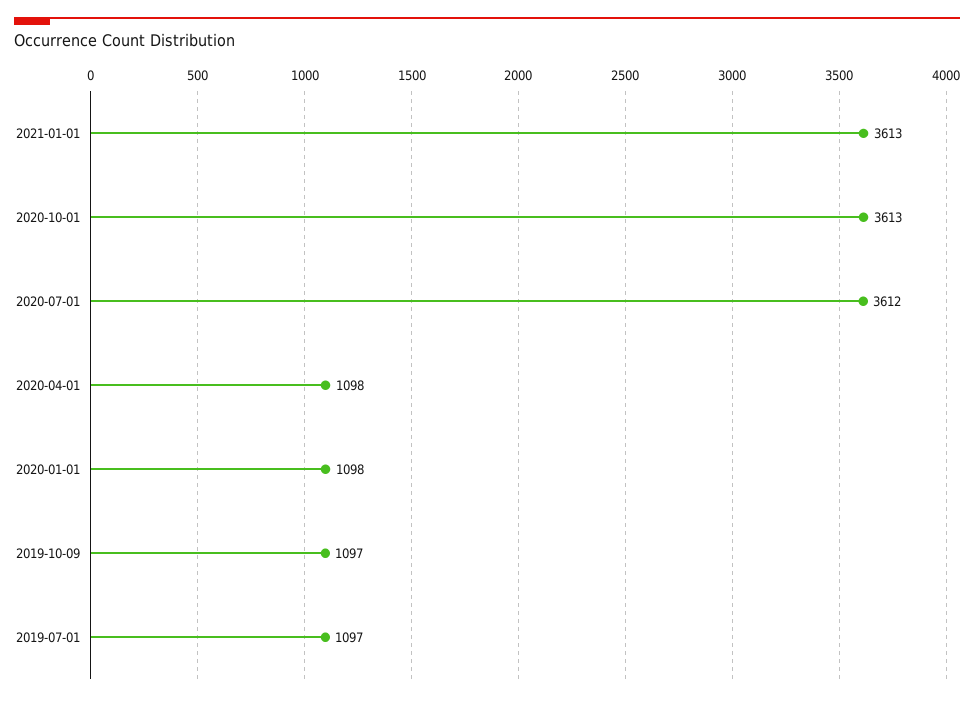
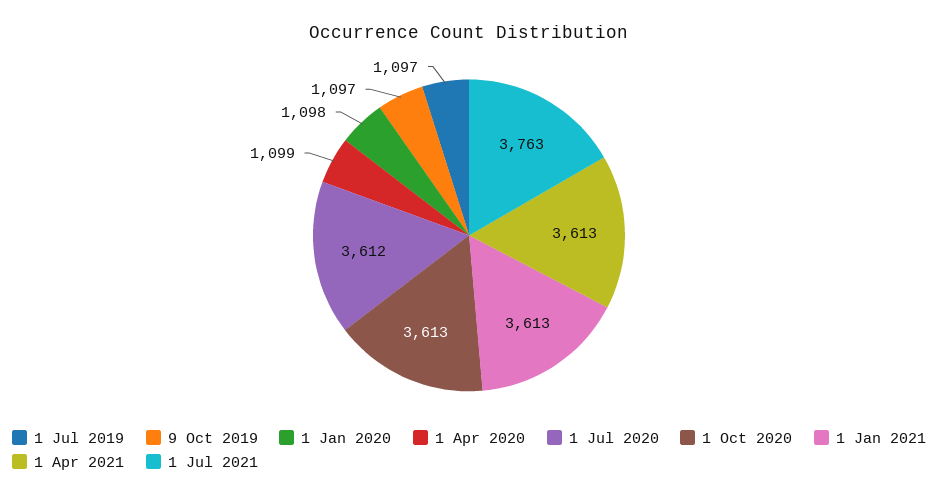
2020-04-01: 1098 -> 1099
1 Apr 2021: none -> 3613
1 Jul 2021: none -> 3763

